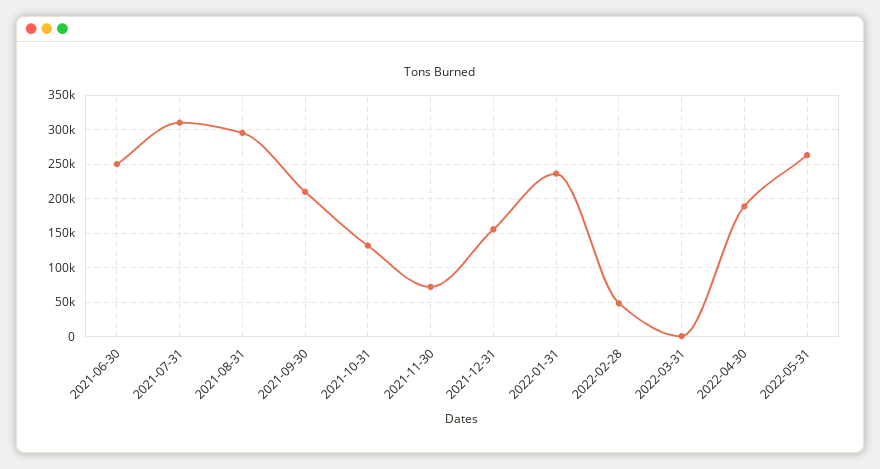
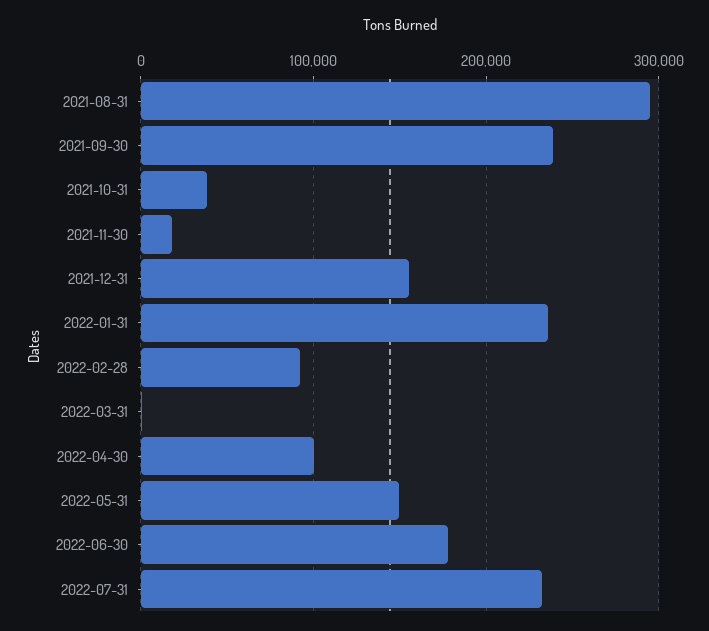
2021-06-30: 250000 -> none
2021-07-31: 310000 -> none
2021-09-30: 210000 -> 240000
2021-10-31: 130000 -> 40000
2021-11-30: 70000 -> 20000
2022-02-28: 50000 -> 90000
2022-04-30: 190000 -> 100000
2022-05-31: 260000 -> 150000
2022-06-30: none -> 180000
2022-07-31: none -> 230000

